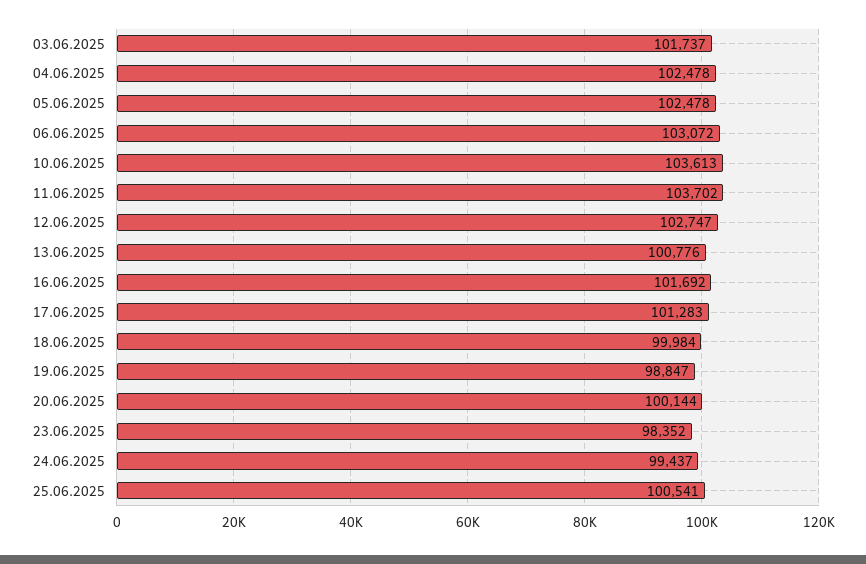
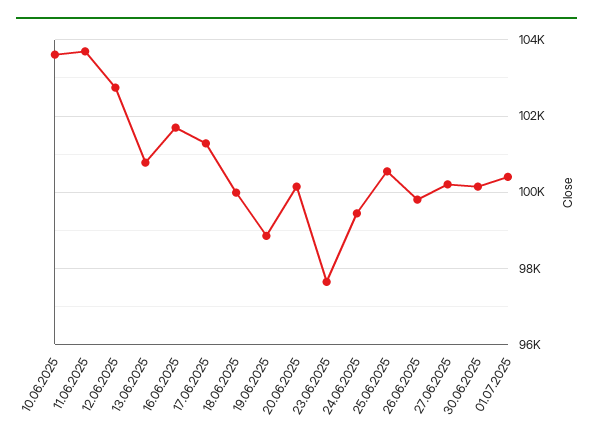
03.06.2025: 101737 -> none
04.06.2025: 102478 -> none
05.06.2025: 102478 -> none
06.06.2025: 103072 -> none
23.06.2025: 98352 -> 97600
26.06.2025: none -> 99800
27.06.2025: none -> 100200
30.06.2025: none -> 100200
01.07.2025: none -> 100400

